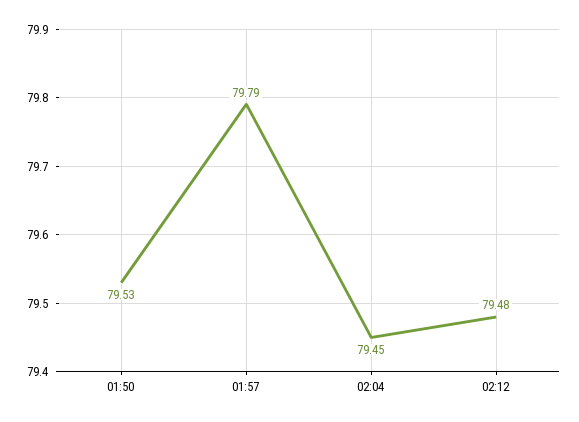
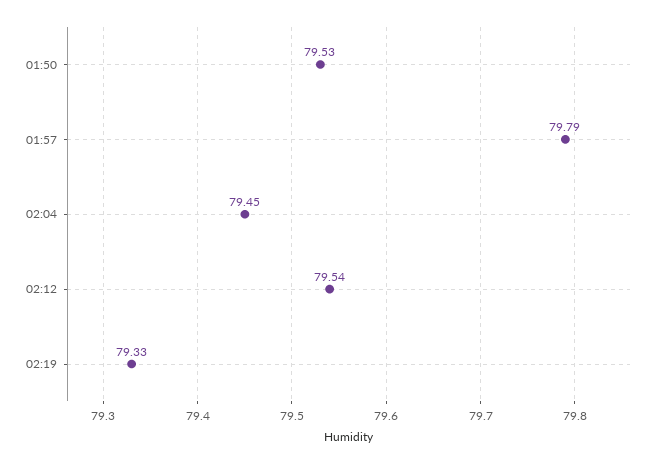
02:12: 79.48 -> 79.54
02:19: none -> 79.33

